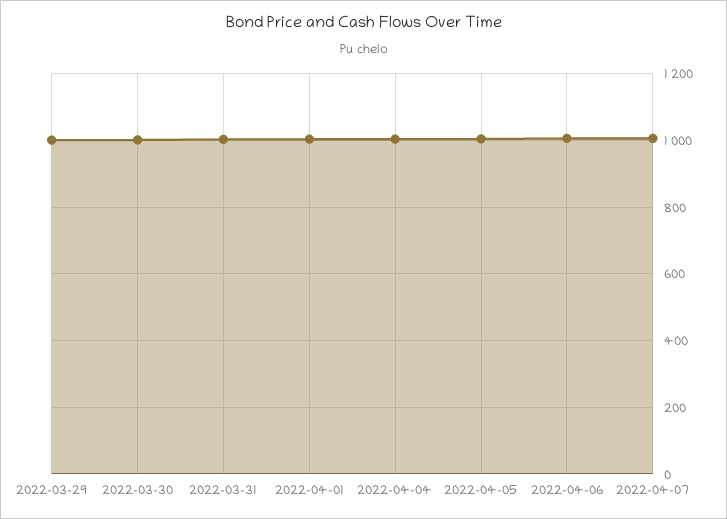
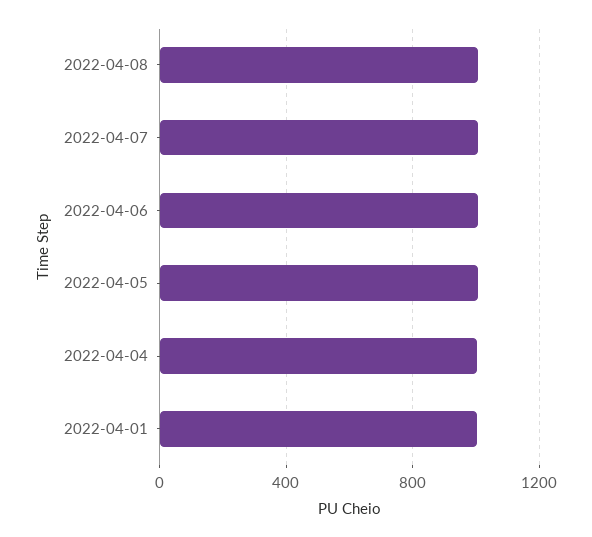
2022-03-29: 1000 -> none
2022-03-30: 1000 -> none
2022-03-31: 1000 -> none
2022-04-08: none -> 1000

